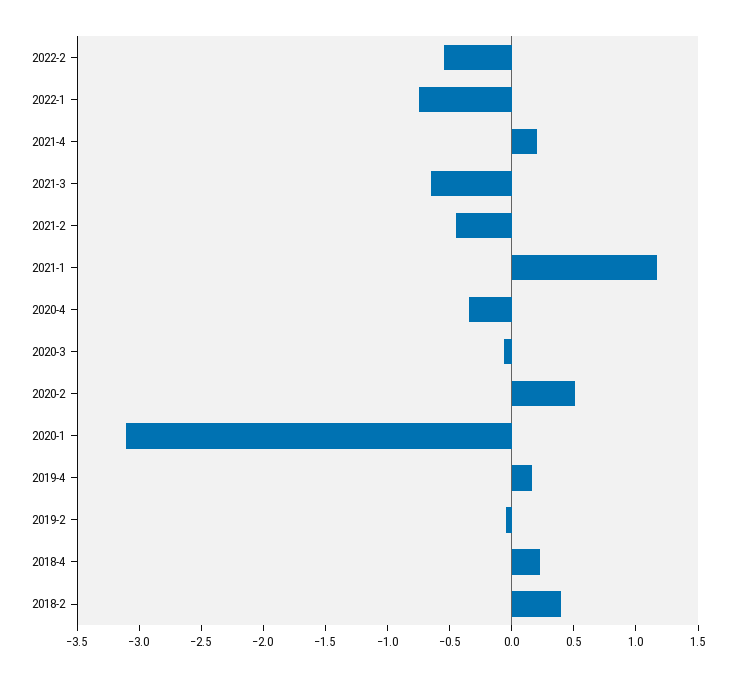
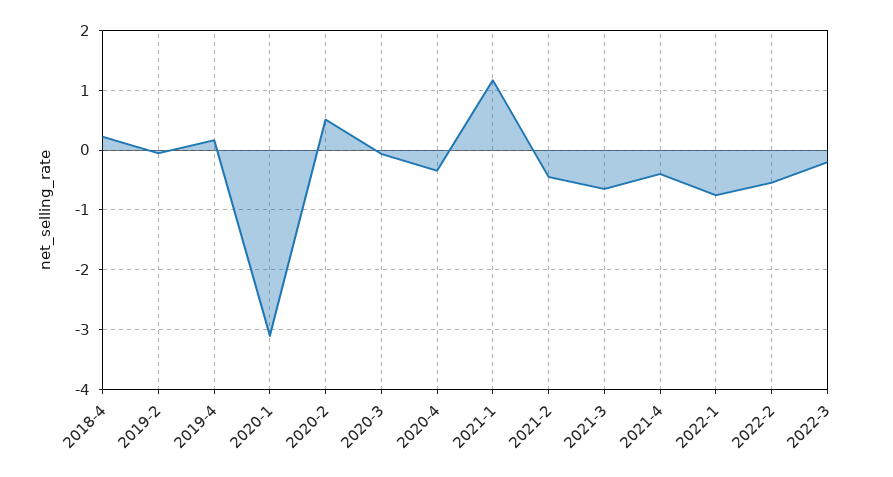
2021-4: 0.2 -> -0.4
2018-2: 0.4 -> none
2022-3: none -> -0.2

